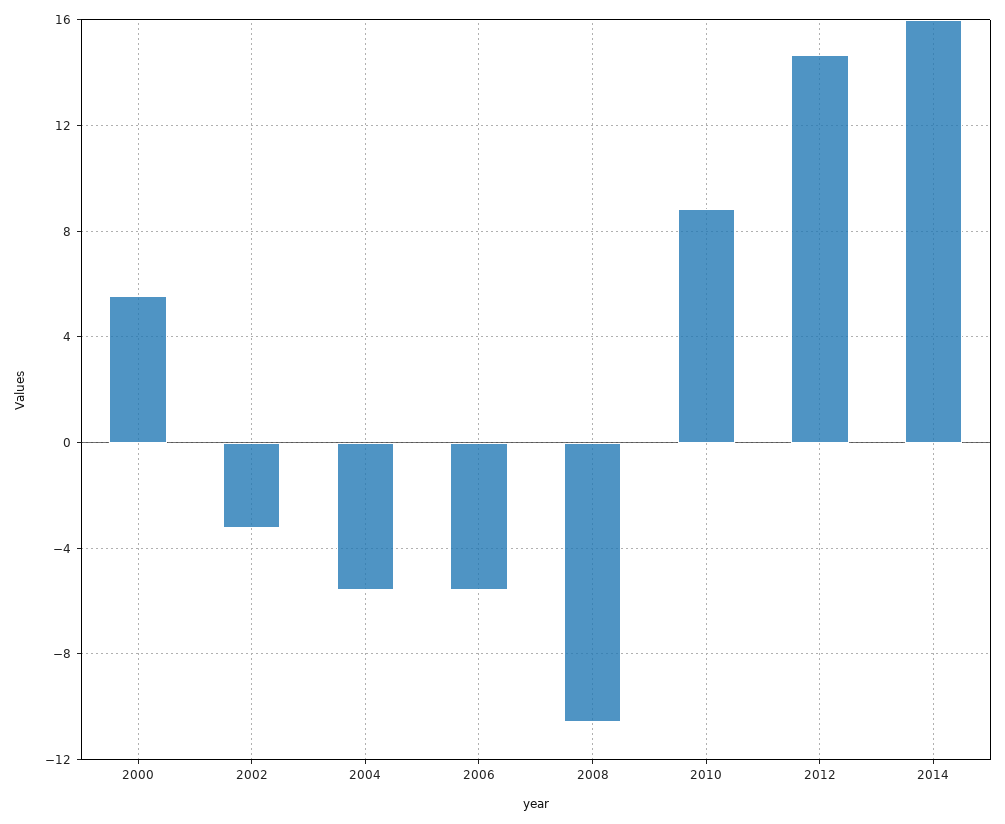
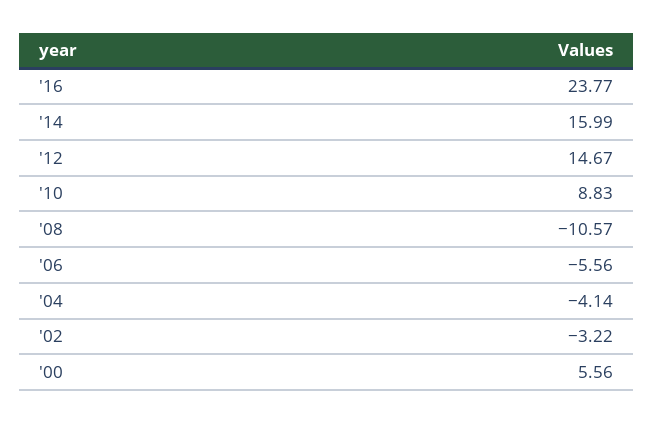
2004: -5.5 -> -4.14
'16: none -> 23.77

